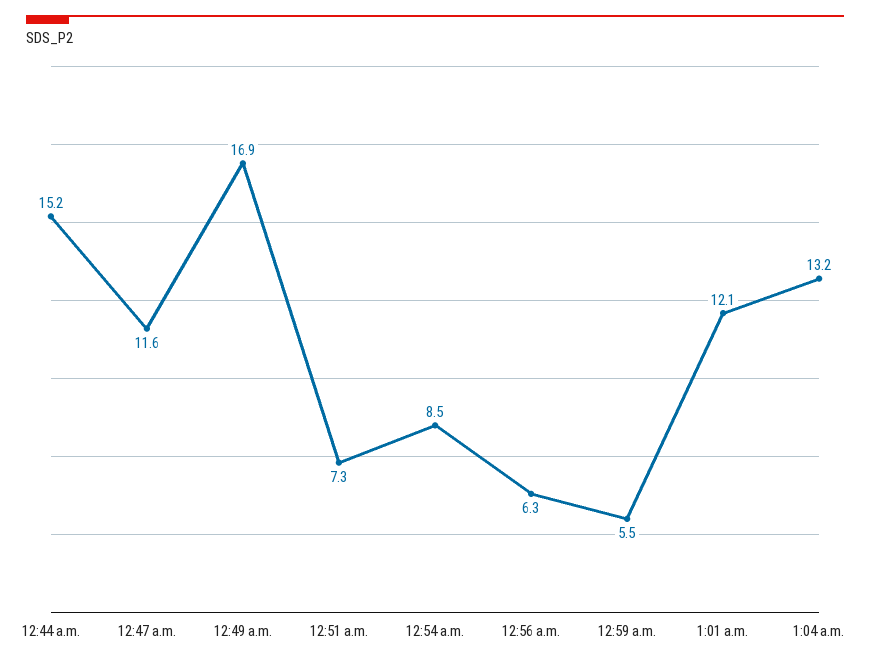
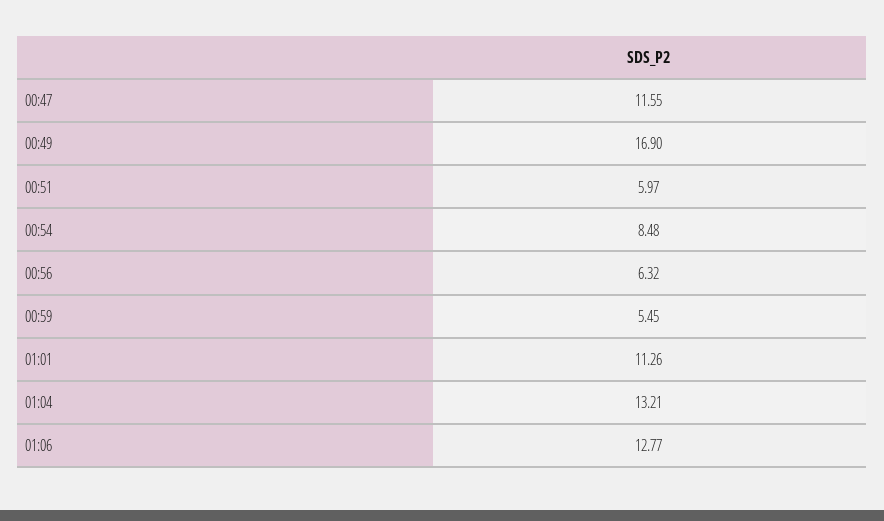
12:44 a.m.: 15.2 -> none
12:51 a.m.: 7.3 -> 5.97
1:01 a.m.: 12.1 -> 11.26
01:06: none -> 12.77

